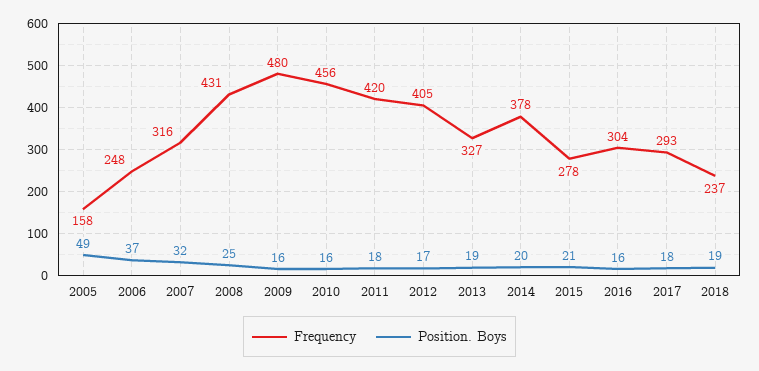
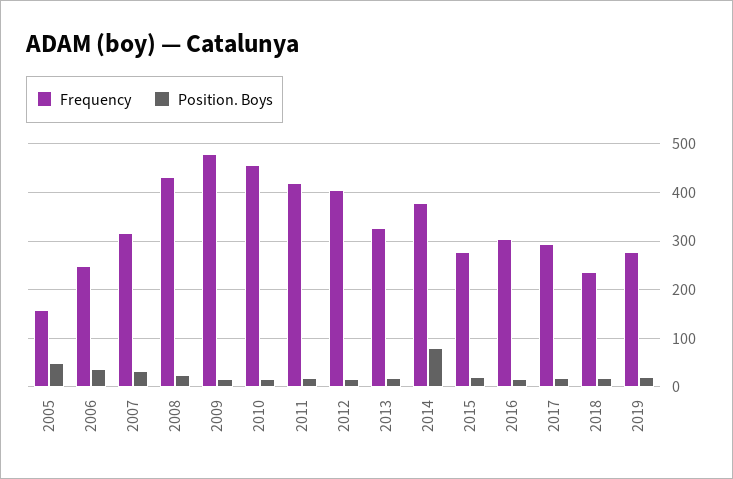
Position. Boys, 2014: 20 -> 80
Frequency, 2019: none -> 280
Position. Boys, 2019: none -> 20

